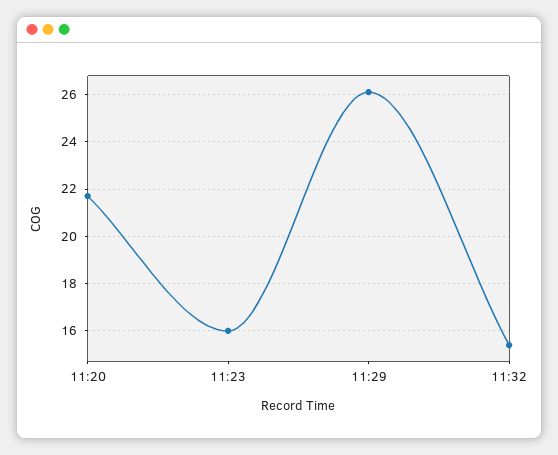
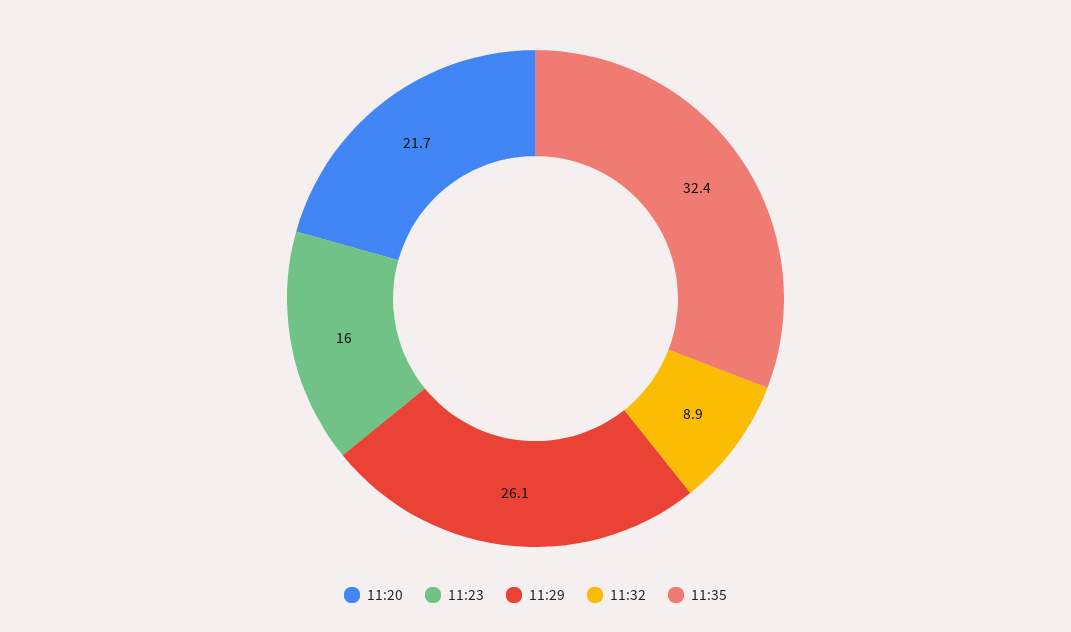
11:32: 15.5 -> 8.9
11:35: none -> 32.4

